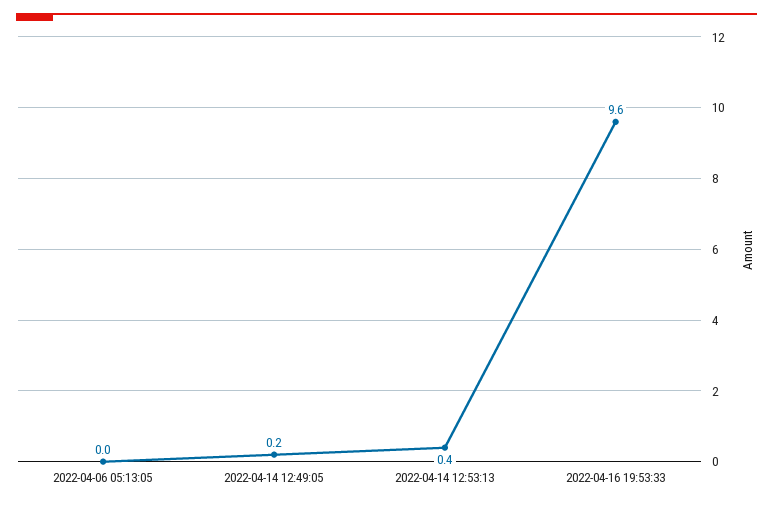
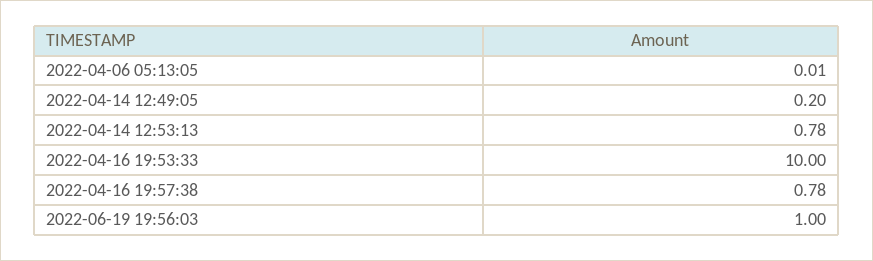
2022-04-14 12:53:13: 0.4 -> 0.78
2022-04-16 19:53:33: 9.6 -> 10
2022-04-16 19:57:38: none -> 0.78
2022-06-19 19:56:03: none -> 1

